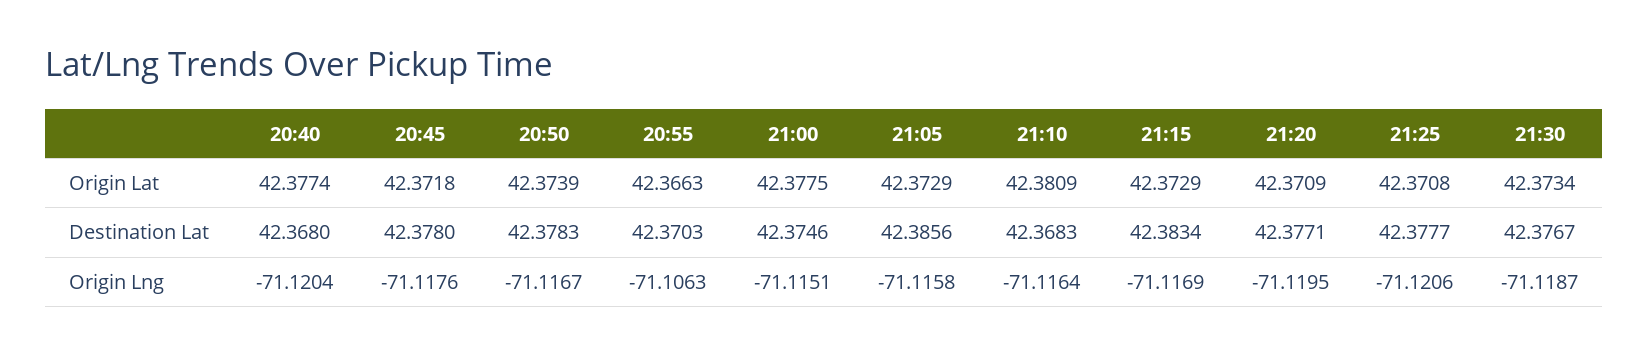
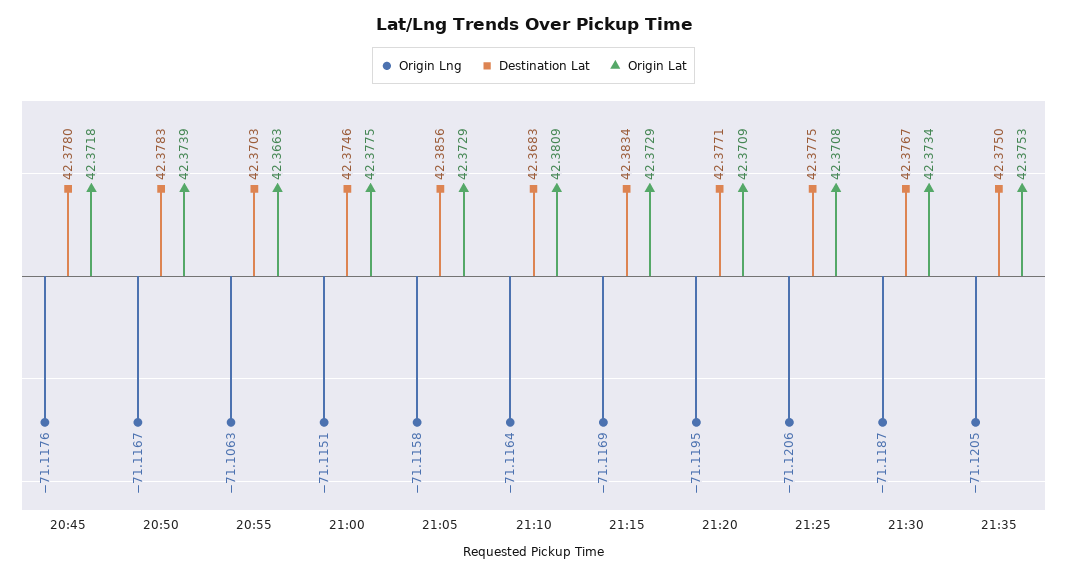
Origin Lat, 20:40: 42.3774 -> none
Destination Lat, 20:40: 42.368 -> none
Destination Lat, 21:25: 42.3777 -> 42.3775
Origin Lng, 20:40: -71.1204 -> none
Origin Lng, 21:35: none -> -71.1205
Destination Lat, 21:35: none -> 42.375
Origin Lat, 21:35: none -> 42.3753

